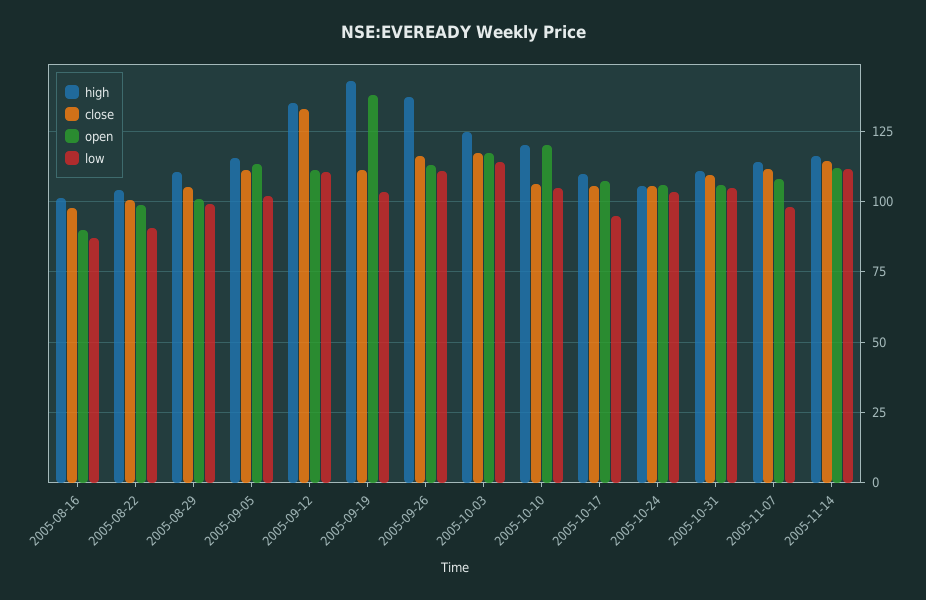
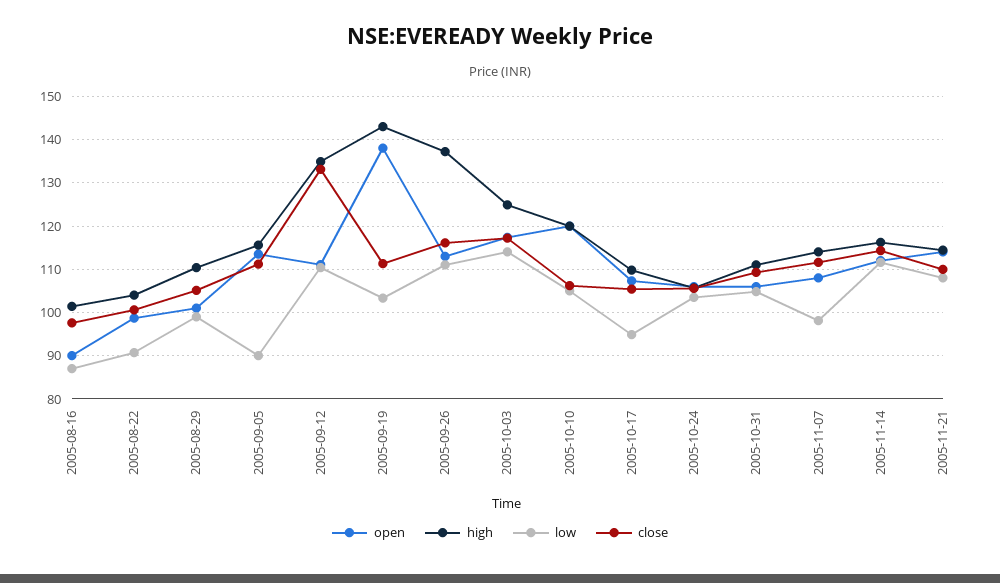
low, 2005-09-05: 102.5 -> 90
open, 2005-11-21: none -> 114
high, 2005-11-21: none -> 114
low, 2005-11-21: none -> 108
close, 2005-11-21: none -> 110

